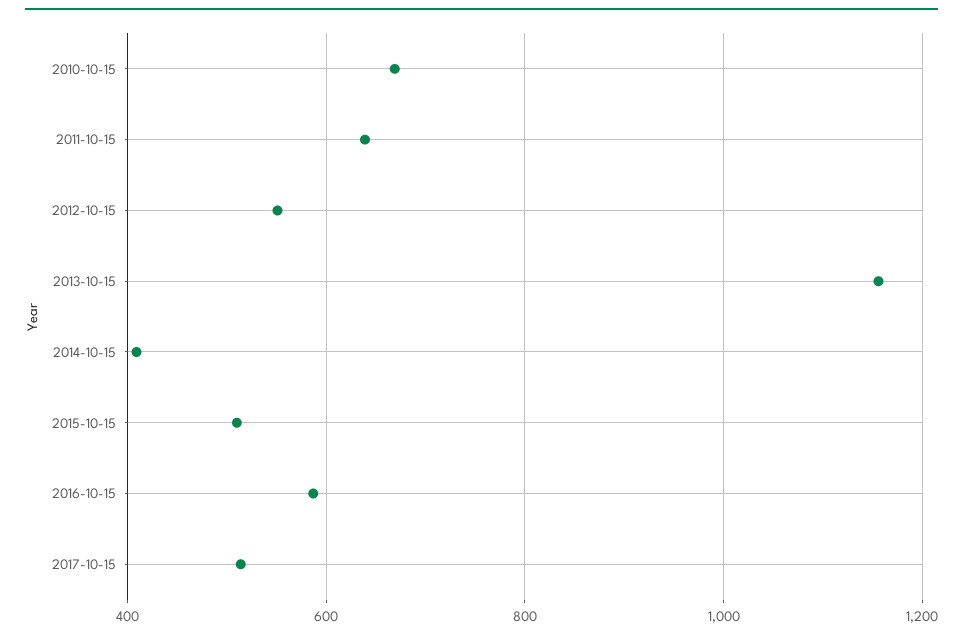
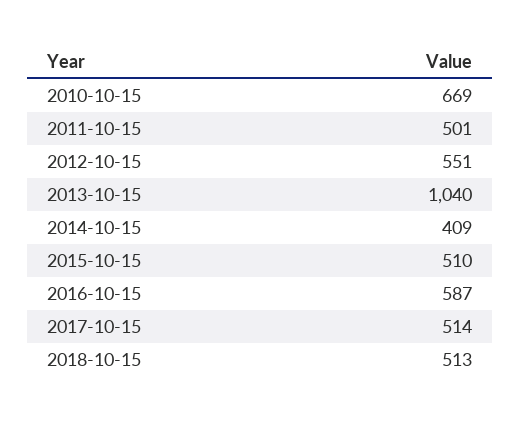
2011-10-15: 640 -> 501
2013-10-15: 1160 -> 1040
2018-10-15: none -> 513

